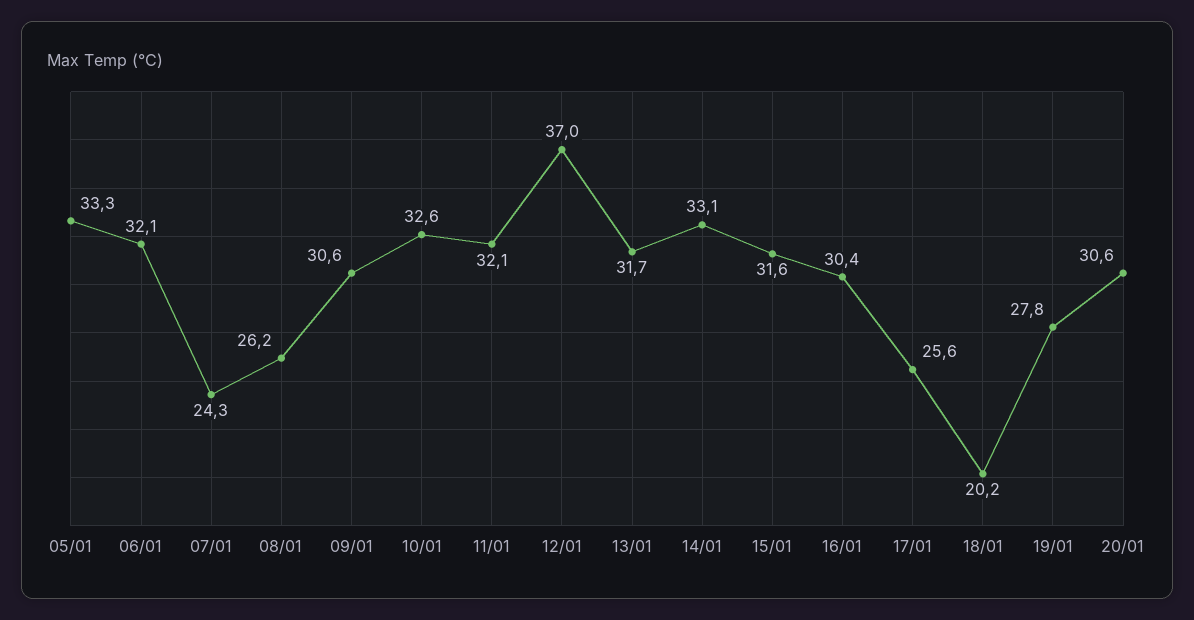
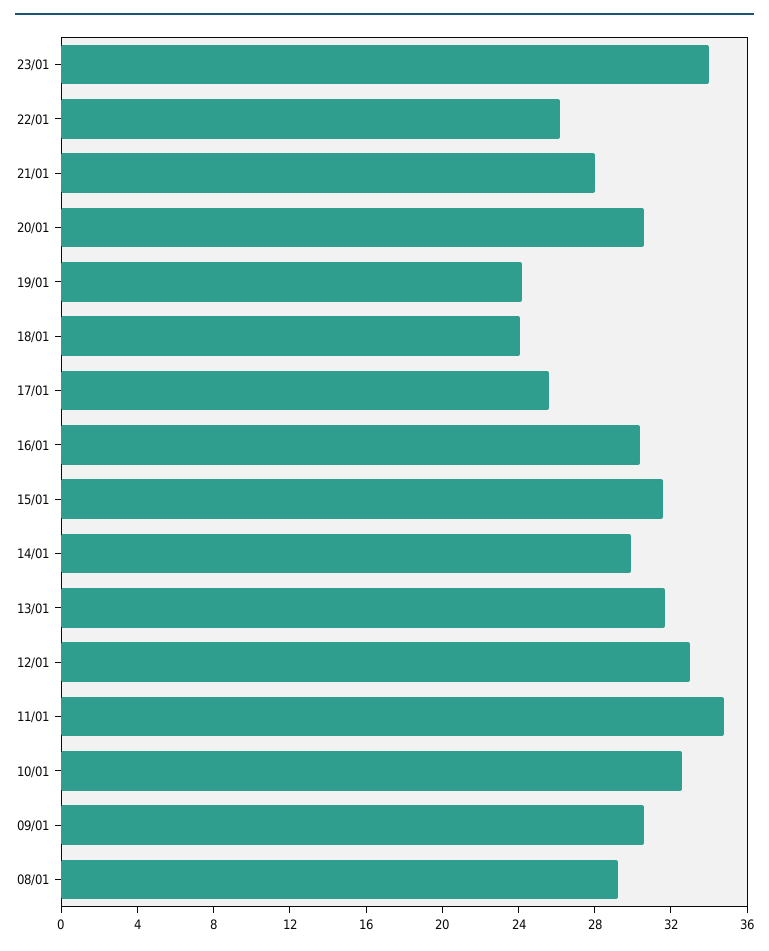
05/01: 33.3 -> none
06/01: 32.1 -> none
07/01: 24.3 -> none
08/01: 26.2 -> 29
11/01: 32.1 -> 35
12/01: 37 -> 33
14/01: 33.1 -> 30
18/01: 20.2 -> 24
19/01: 27.8 -> 24
23/01: none -> 34
22/01: none -> 26
21/01: none -> 28

